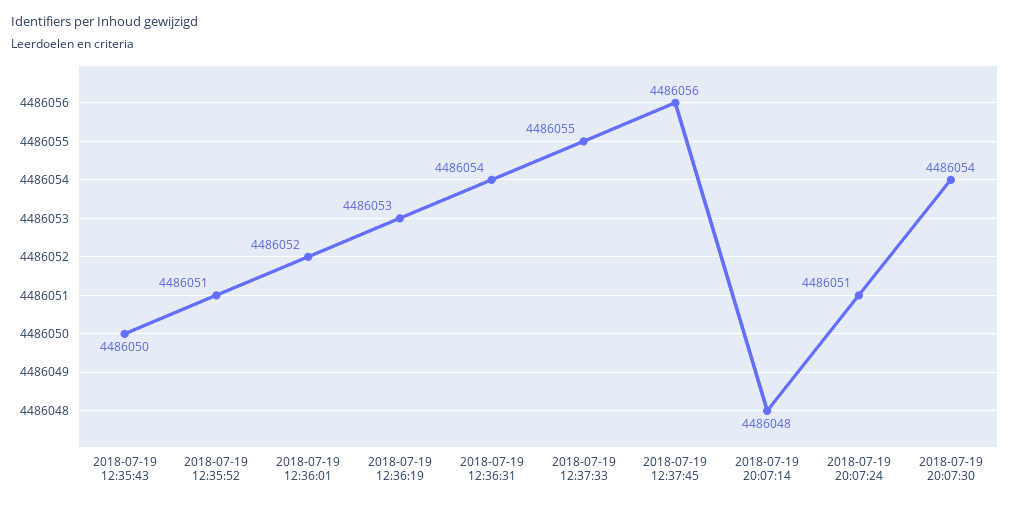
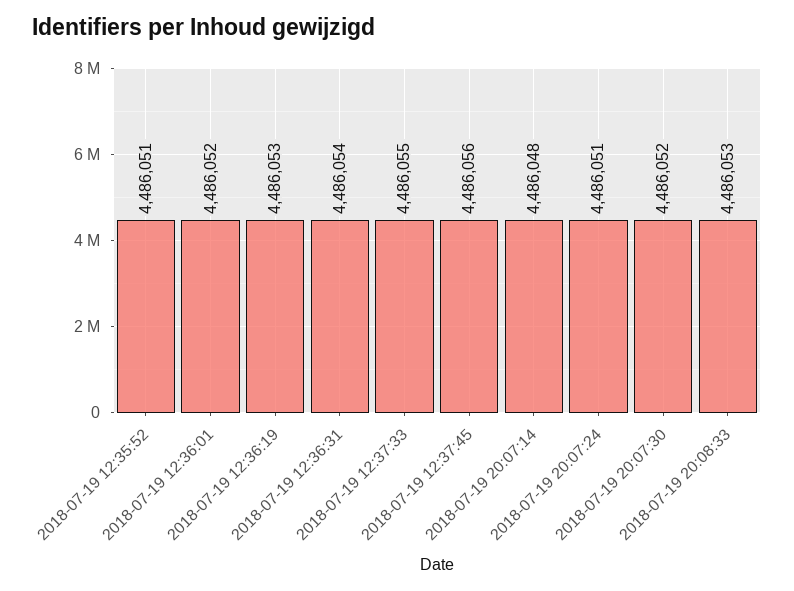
2018-07-19 12:35:43: 4486050 -> none
2018-07-19 20:07:30: 4486054 -> 4486052
2018-07-19 20:08:33: none -> 4486053

